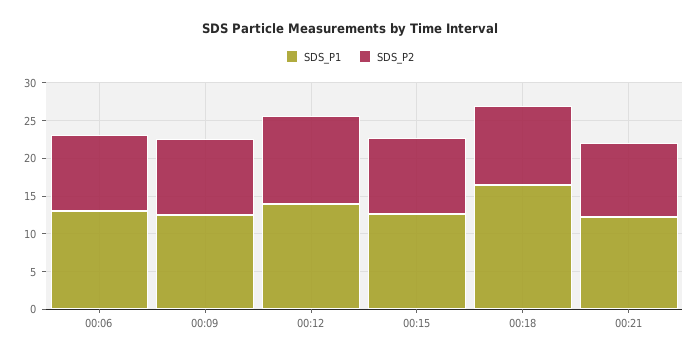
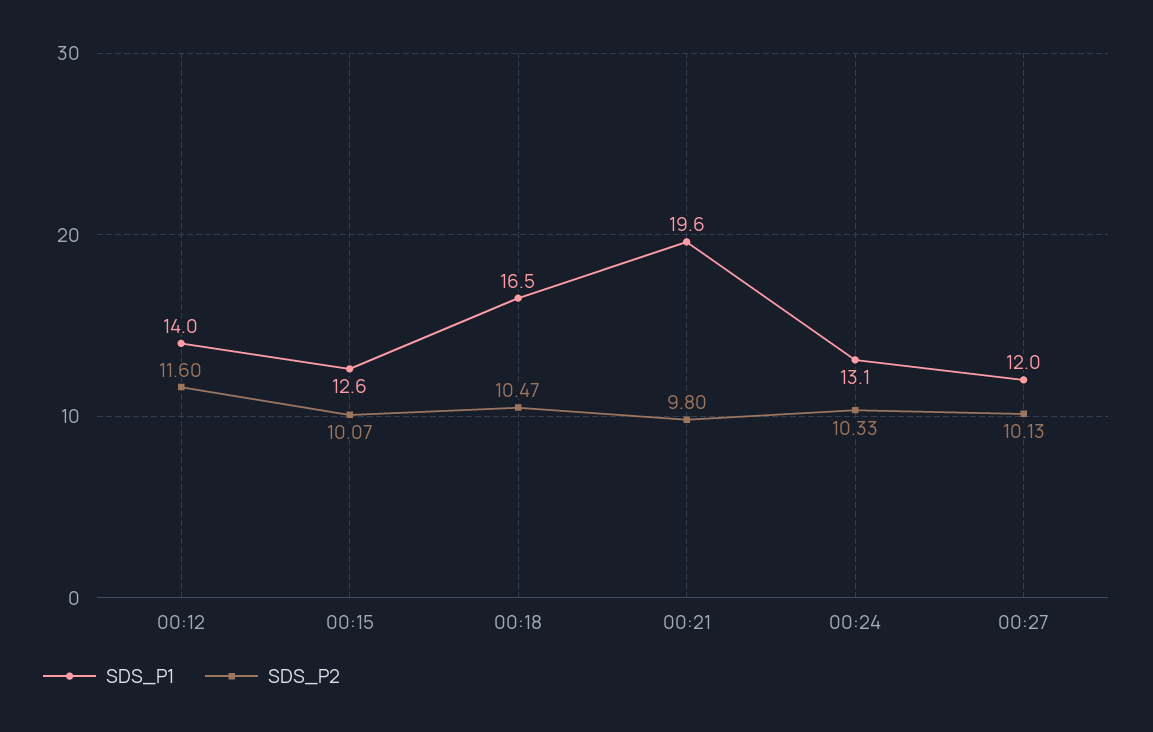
SDS_P1, 00:06: 12.5 -> none
SDS_P2, 00:06: 10 -> none
SDS_P1, 00:09: 12.5 -> none
SDS_P2, 00:09: 10 -> none
SDS_P1, 00:21: 12.5 -> 19.6
SDS_P1, 00:24: none -> 13.1
SDS_P2, 00:24: none -> 10.33
SDS_P1, 00:27: none -> 12
SDS_P2, 00:27: none -> 10.13

